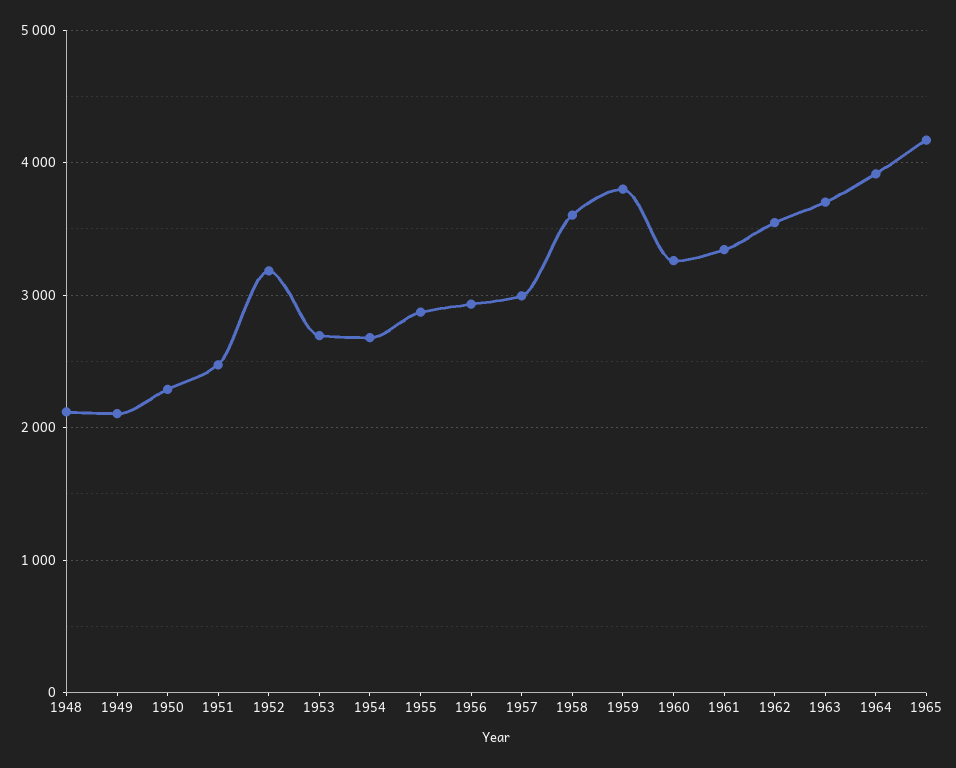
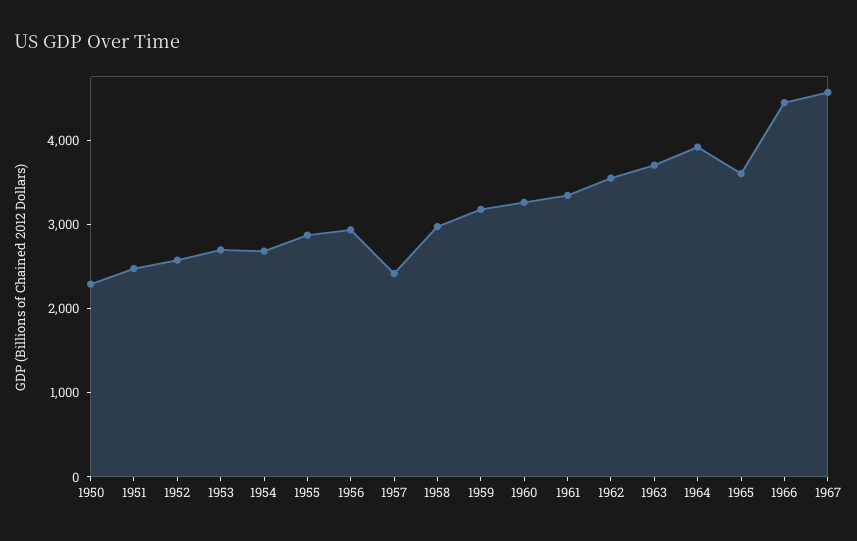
1948: 2100 -> none
1949: 2100 -> none
1952: 3200 -> 2600
1957: 3000 -> 2400
1958: 3600 -> 3000
1959: 3800 -> 3200
1965: 4200 -> 3600
1966: none -> 4400
1967: none -> 4600

